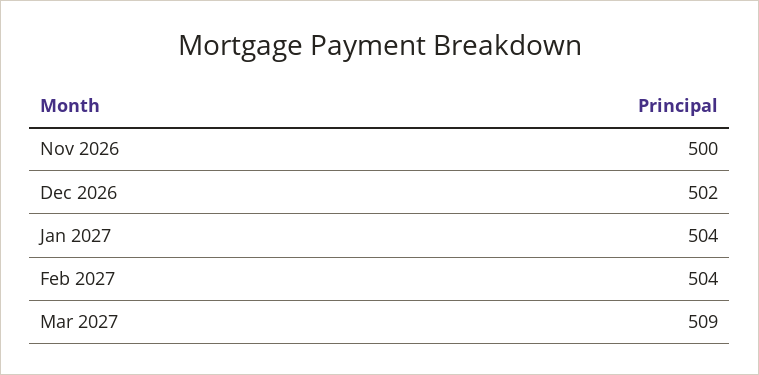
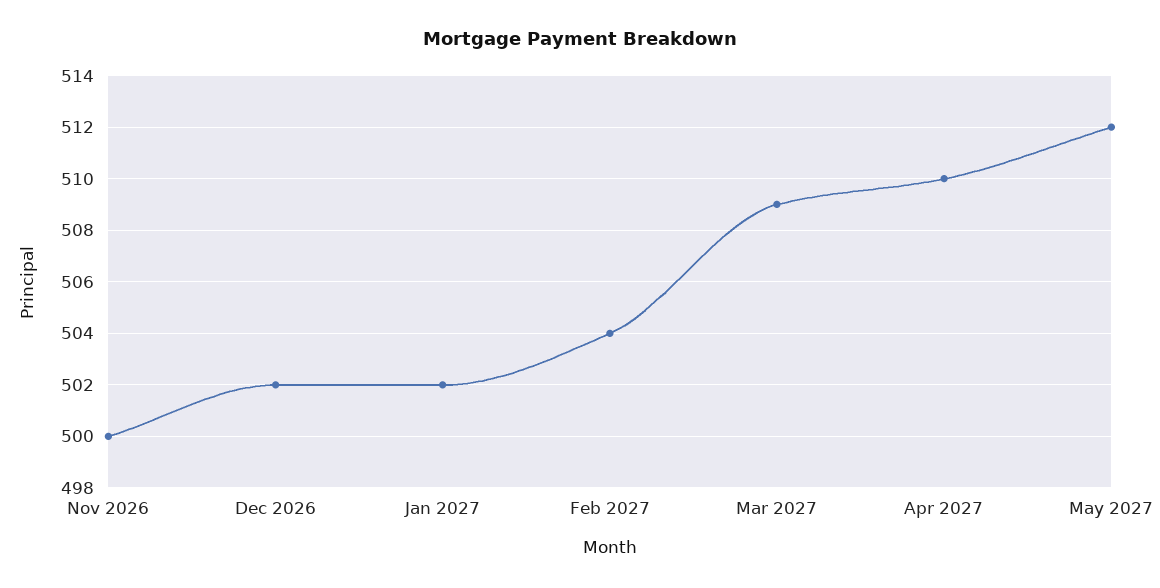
Jan 2027: 504 -> 502
Apr 2027: none -> 510
May 2027: none -> 512

